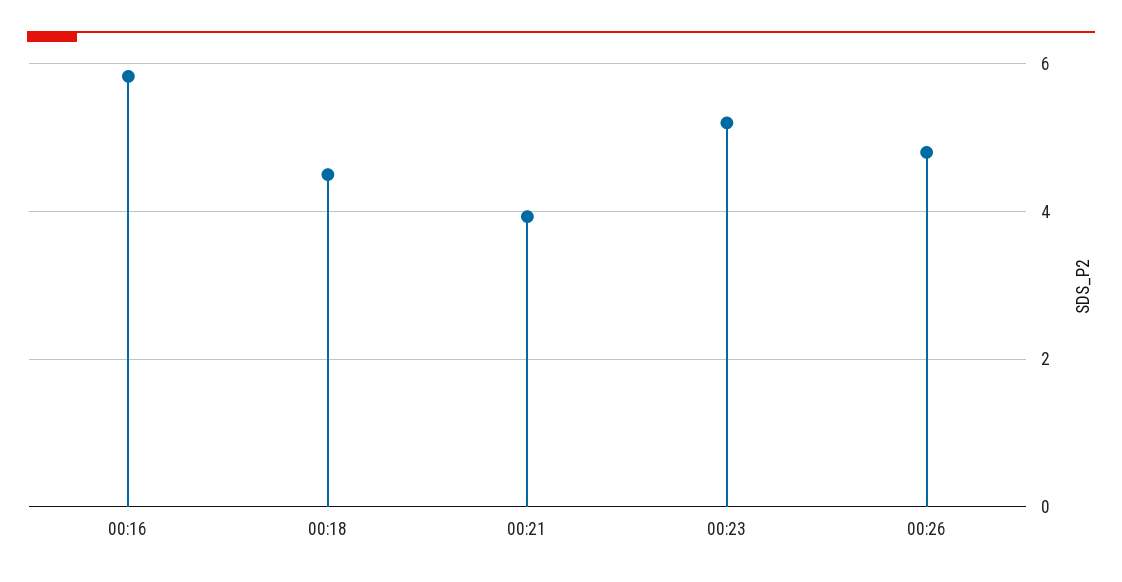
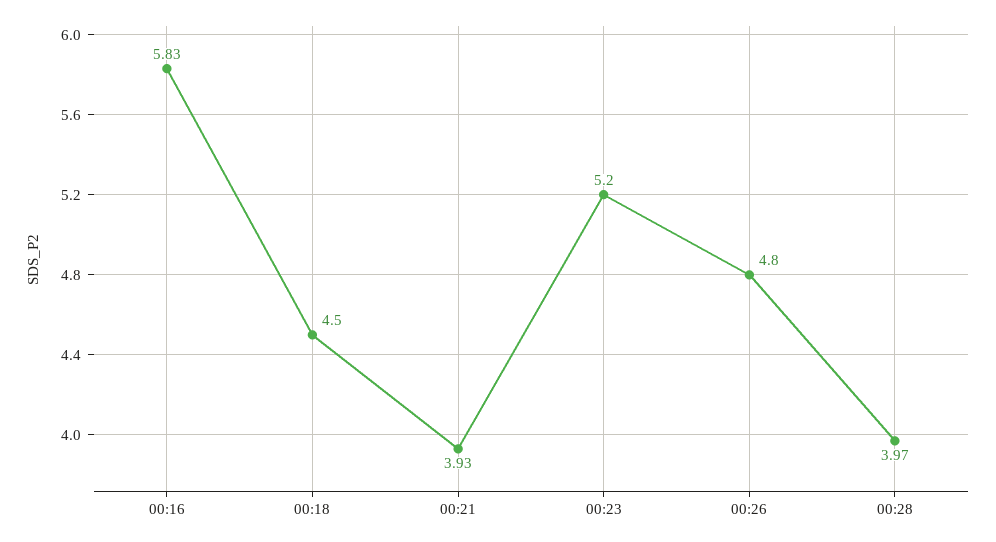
00:28: none -> 3.97

